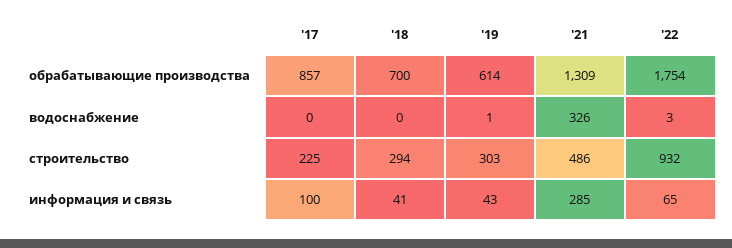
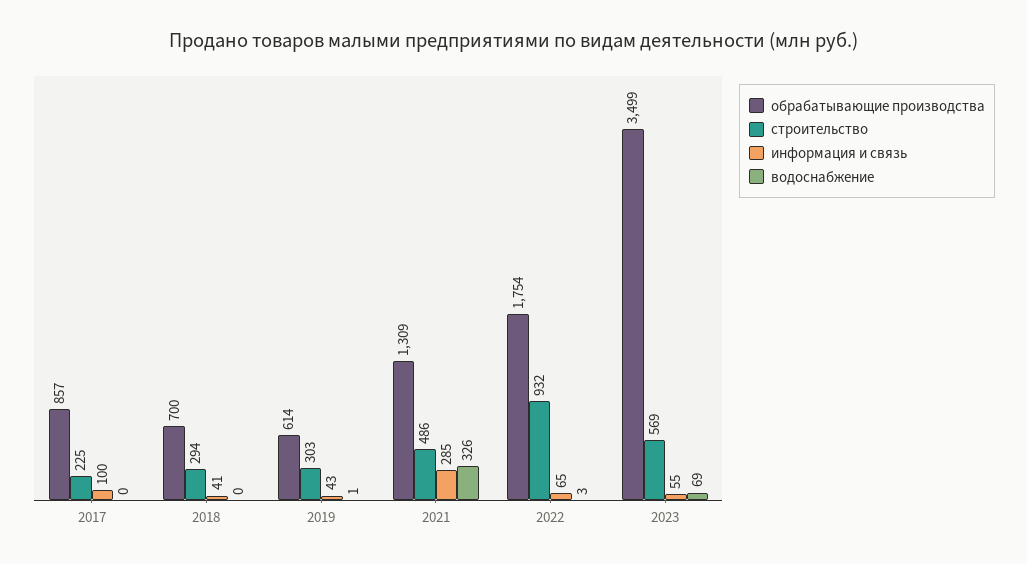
обрабатывающие производства, 2023: none -> 3499
строительство, 2023: none -> 569
информация и связь, 2023: none -> 55
водоснабжение, 2023: none -> 69

